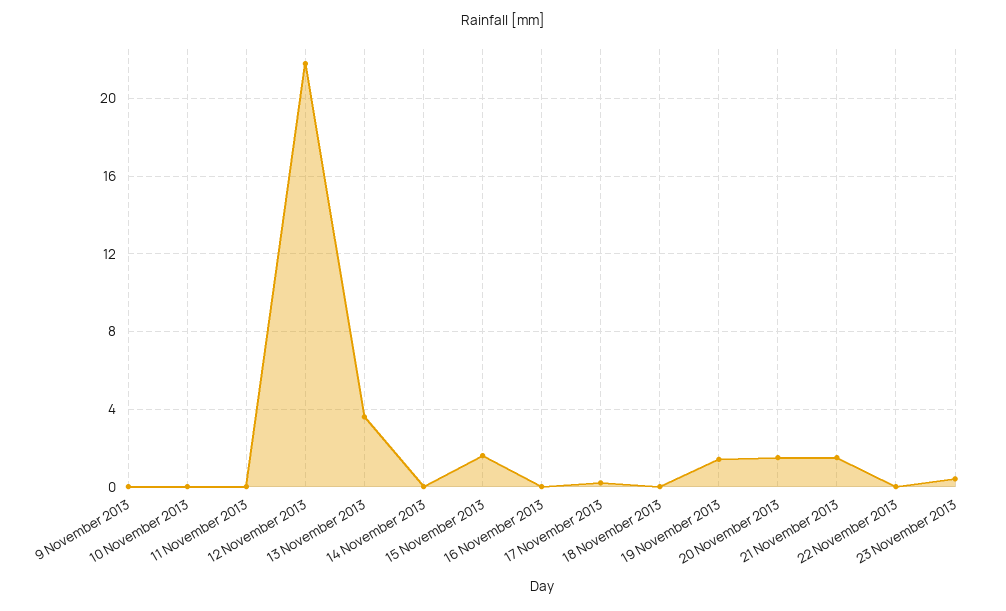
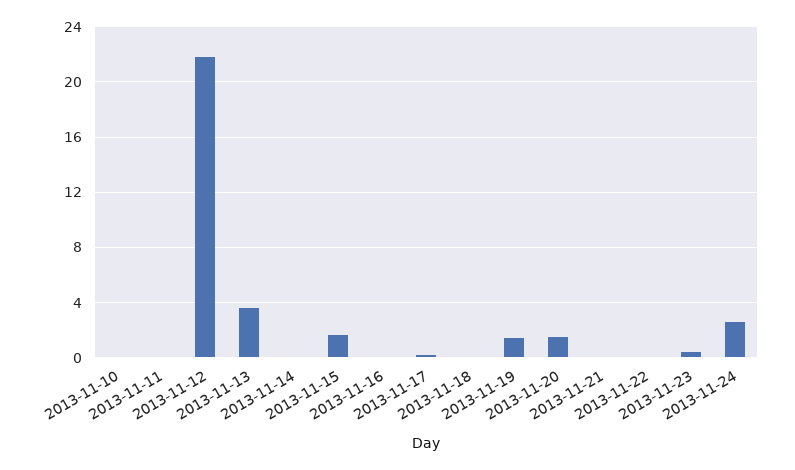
9 November 2013: 0 -> none
21 November 2013: 1.5 -> 0
2013-11-24: none -> 2.5

